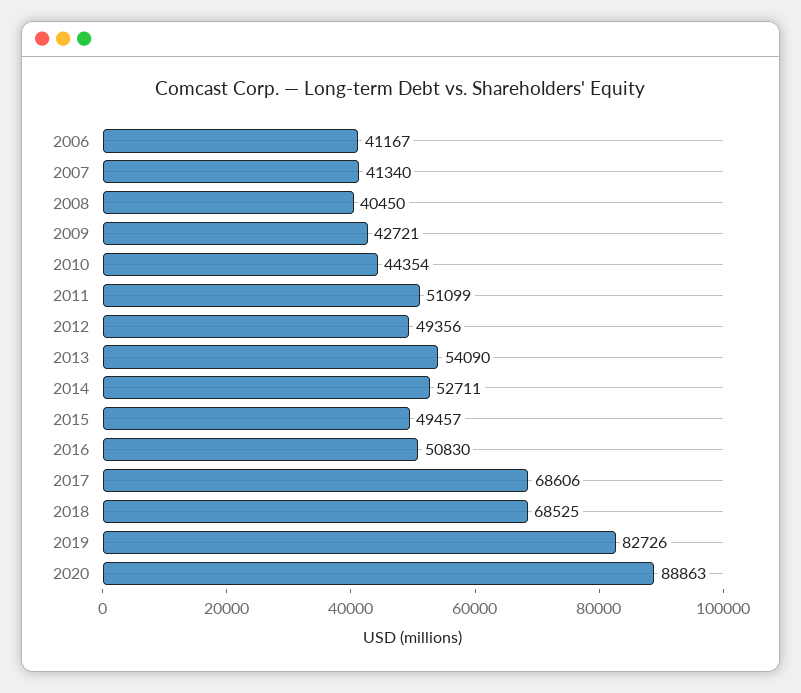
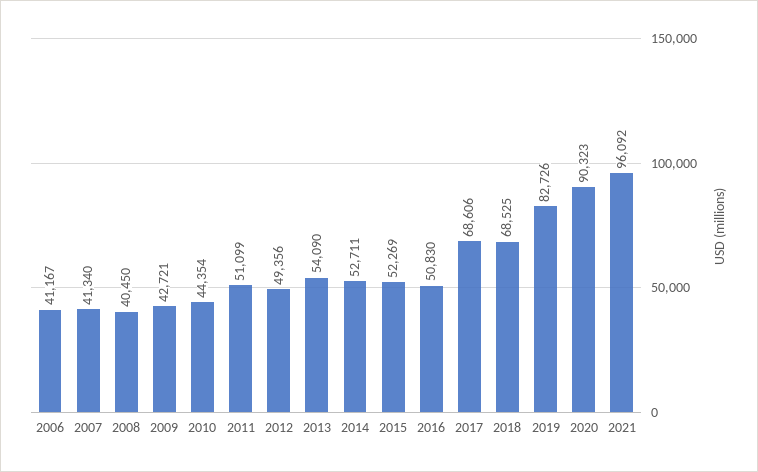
2015: 49457 -> 52269
2020: 88863 -> 90323
2021: none -> 96092

